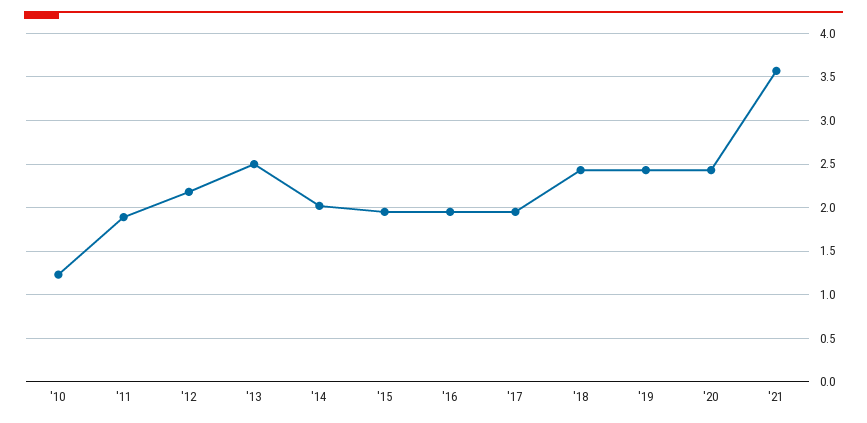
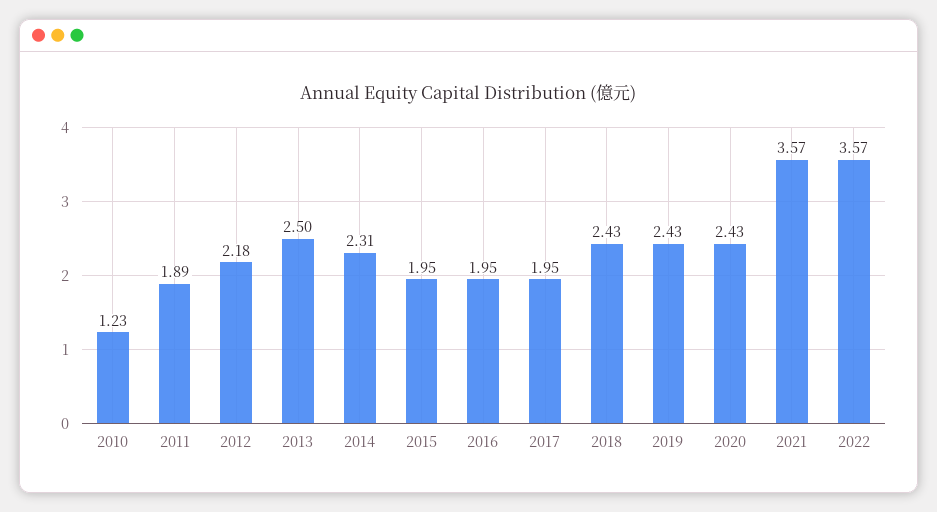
'14: 2 -> 2.31
2022: none -> 3.57

